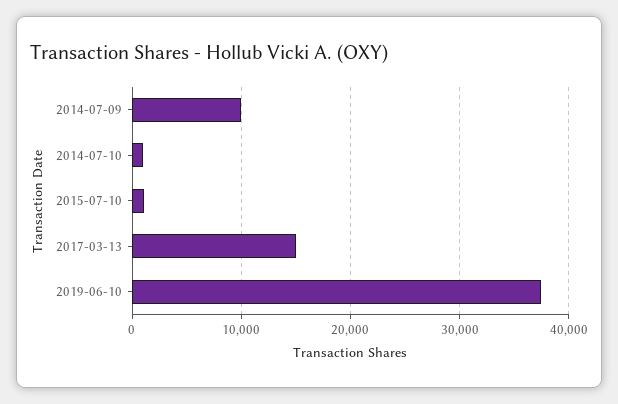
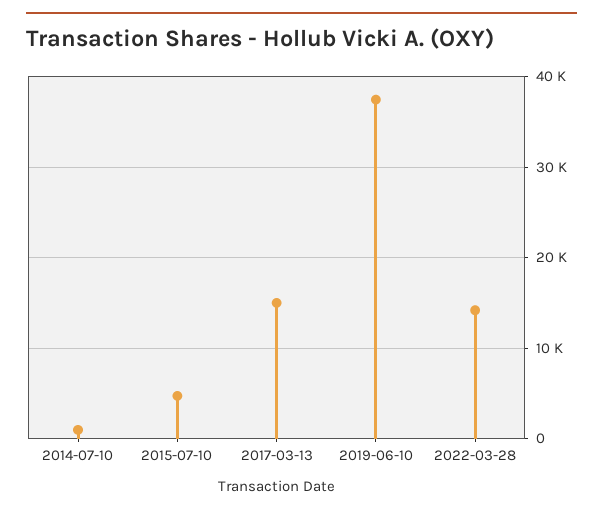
2014-07-09: 10000 -> none
2015-07-10: 1000 -> 5000
2022-03-28: none -> 14000

